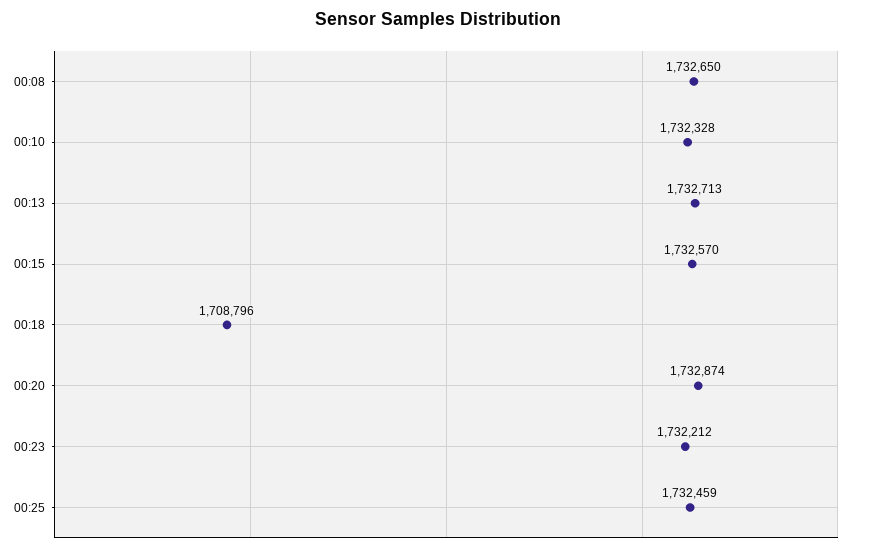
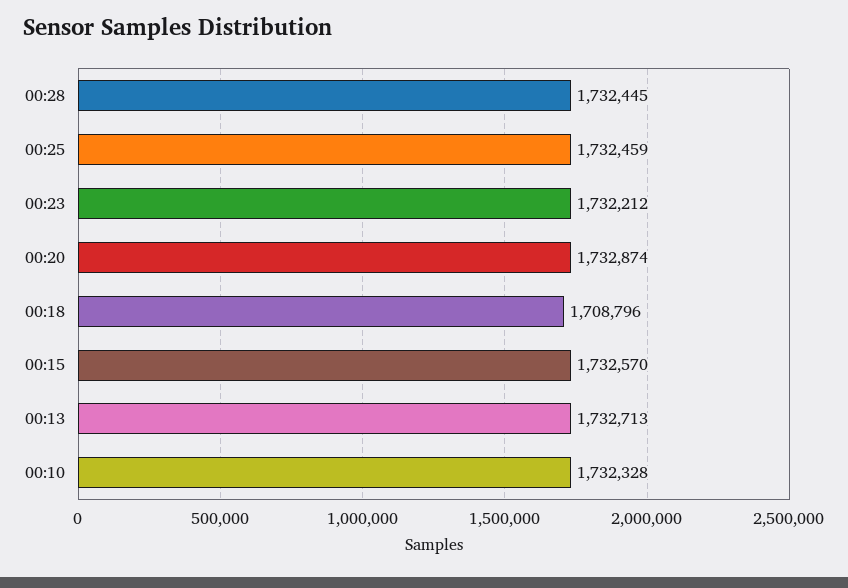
00:08: 1732650 -> none
00:28: none -> 1732445

